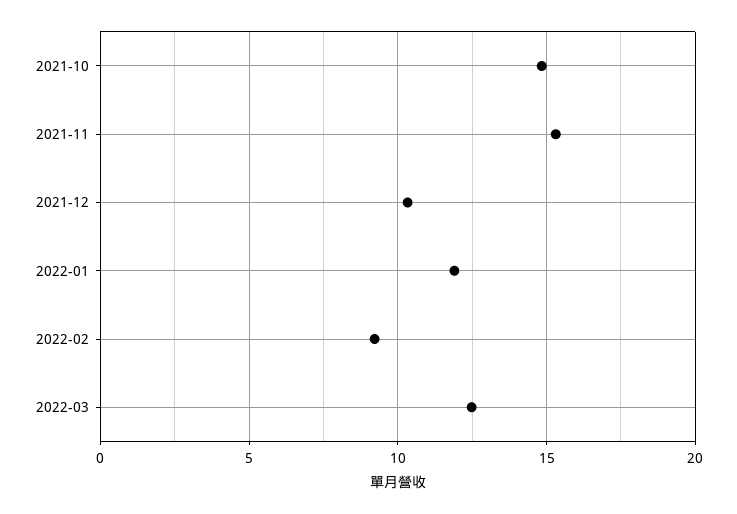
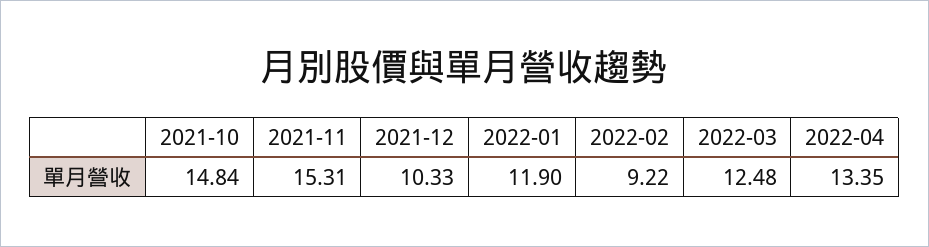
2022-04: none -> 13.35

